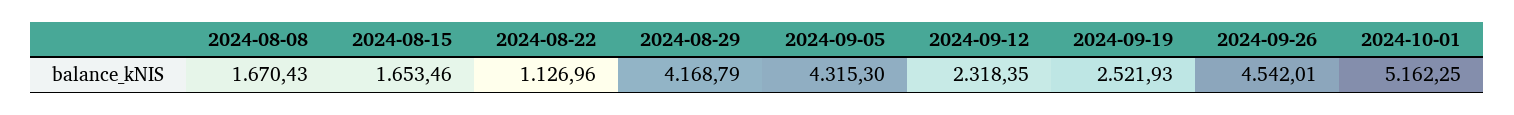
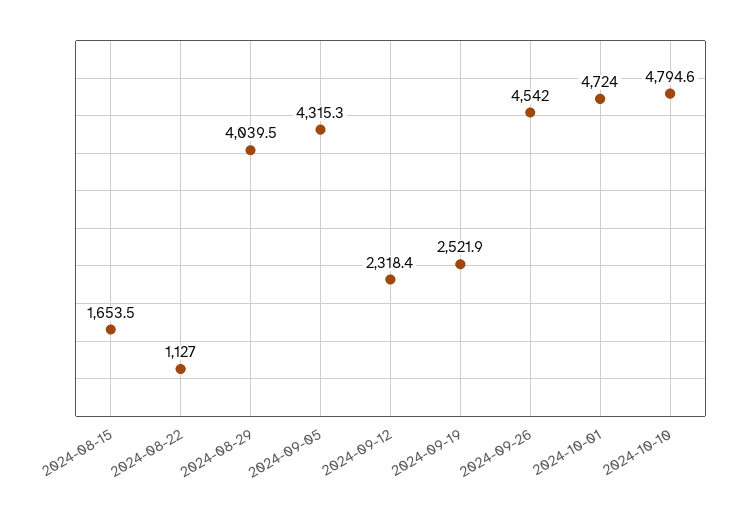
2024-08-08: 1670.43 -> none
2024-08-29: 4168.79 -> 4039.5
2024-10-01: 5162.25 -> 4724
2024-10-10: none -> 4794.6

